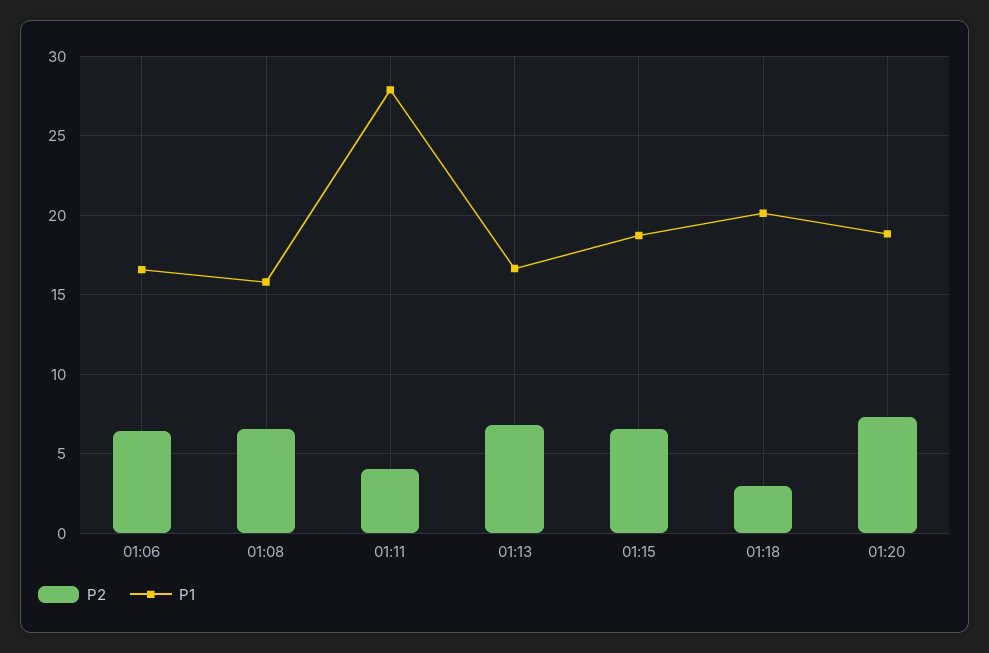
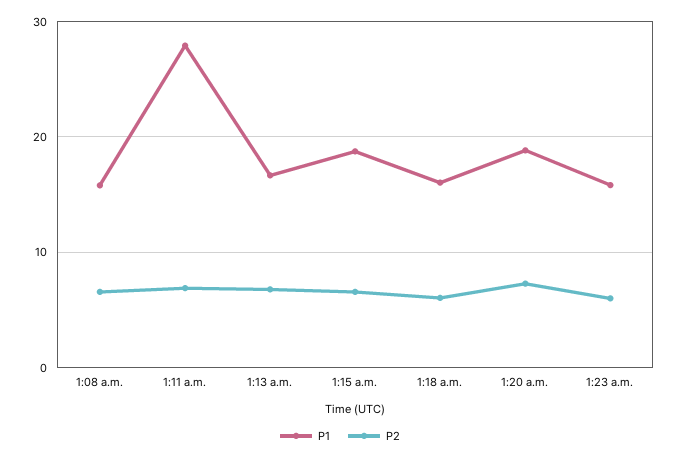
P2, 01:06: 6.5 -> none
P1, 01:06: 16.5 -> none
P2, 01:11: 4 -> 7
P2, 01:18: 3 -> 6
P1, 01:18: 20 -> 16
P1, 1:23 a.m.: none -> 16
P2, 1:23 a.m.: none -> 6

